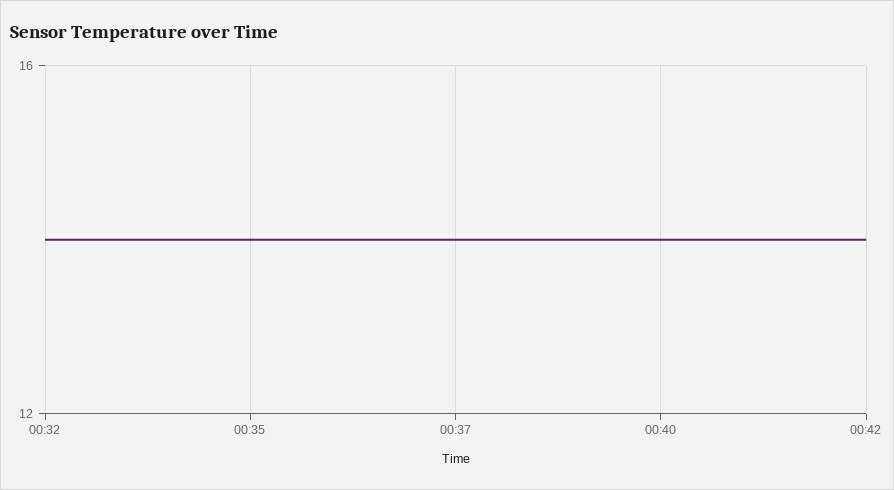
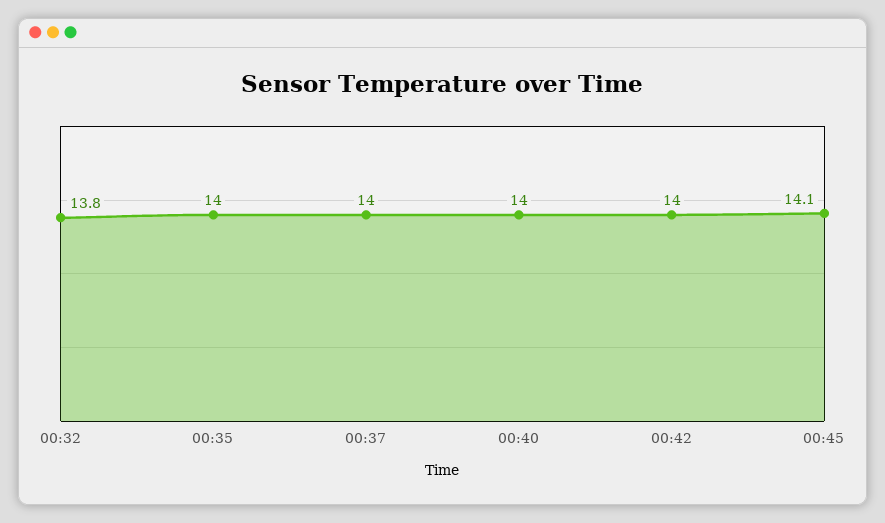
00:32: 14 -> 13.8
00:45: none -> 14.1

